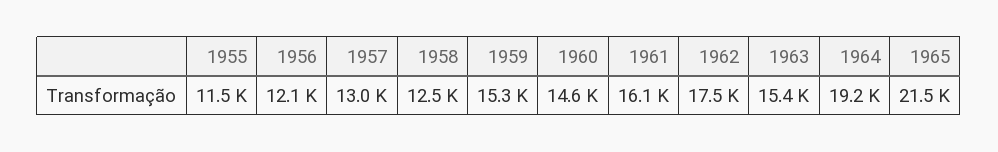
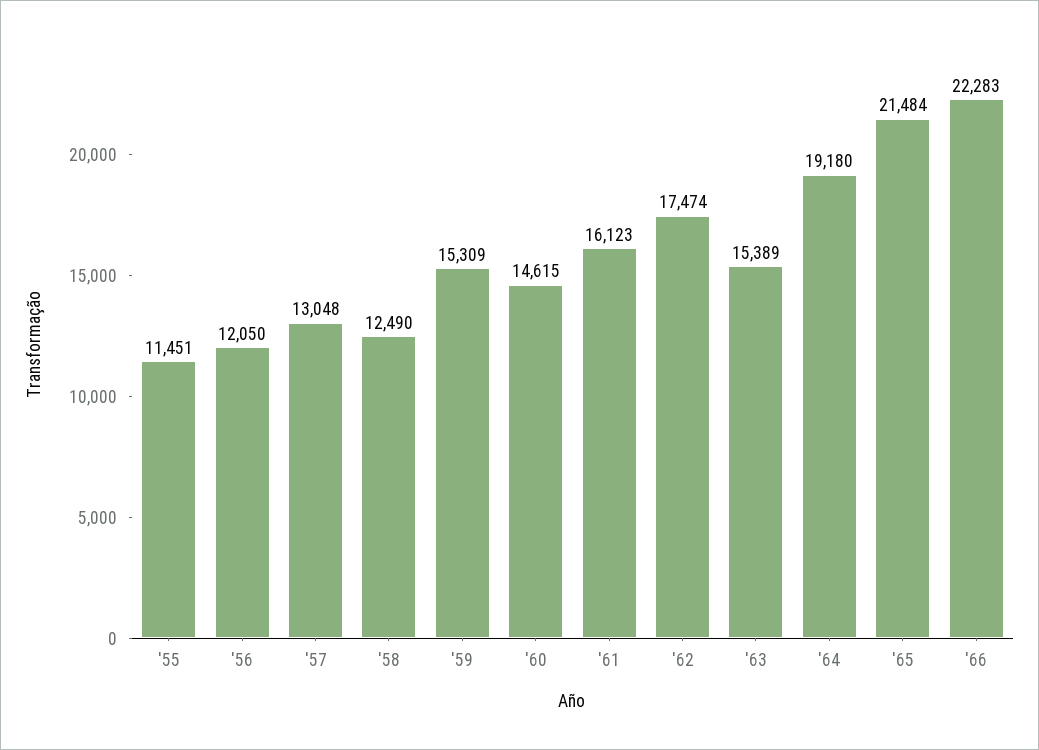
'66: none -> 22283

